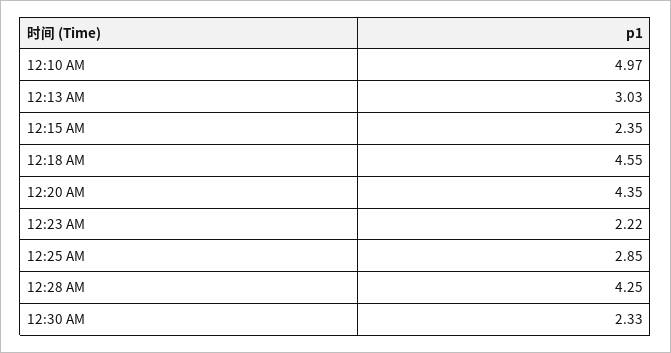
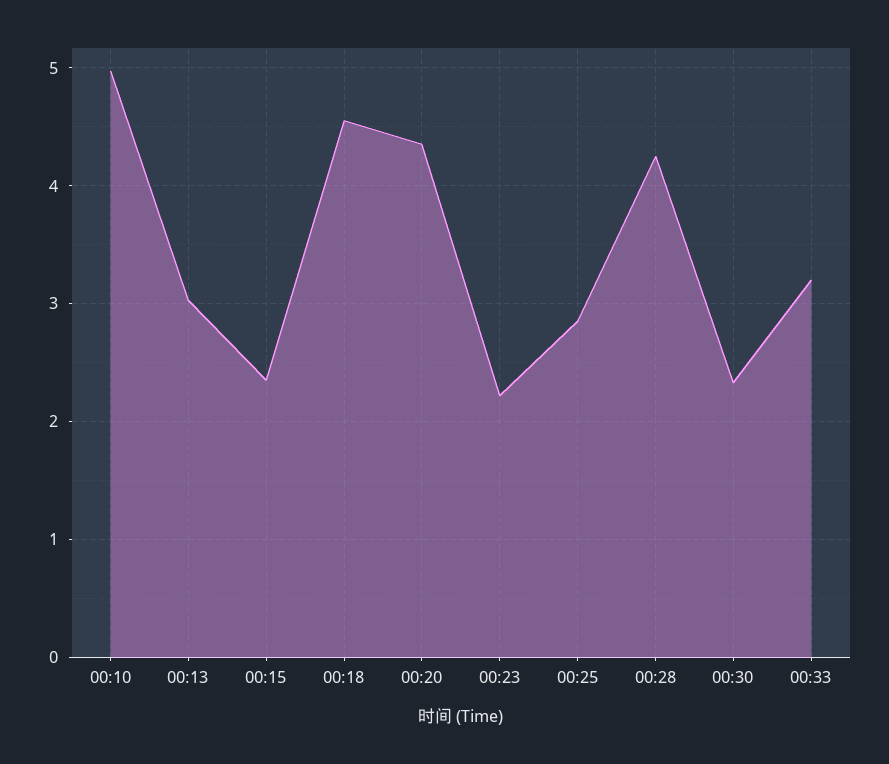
00:33: none -> 3.2

